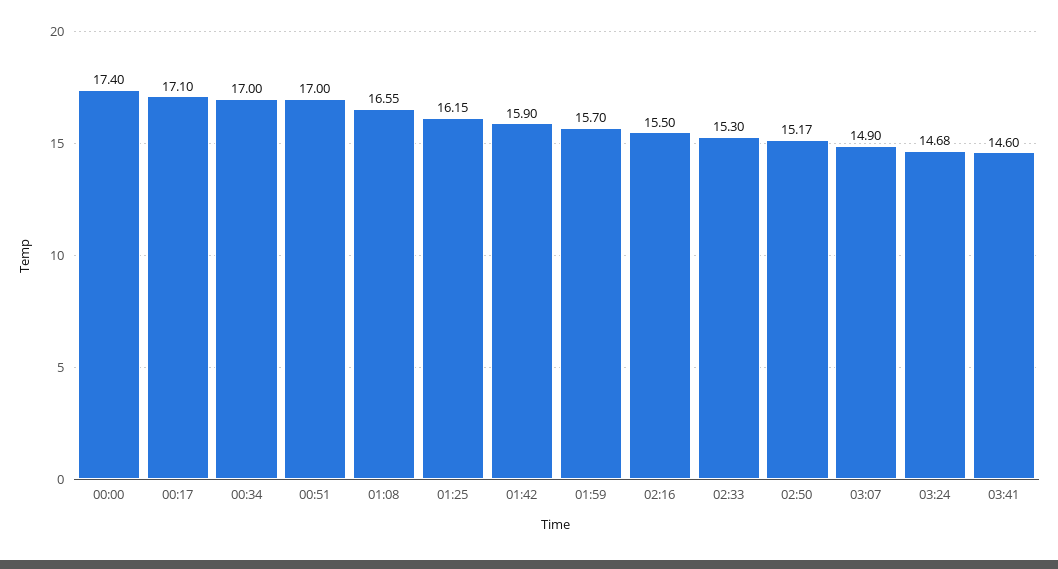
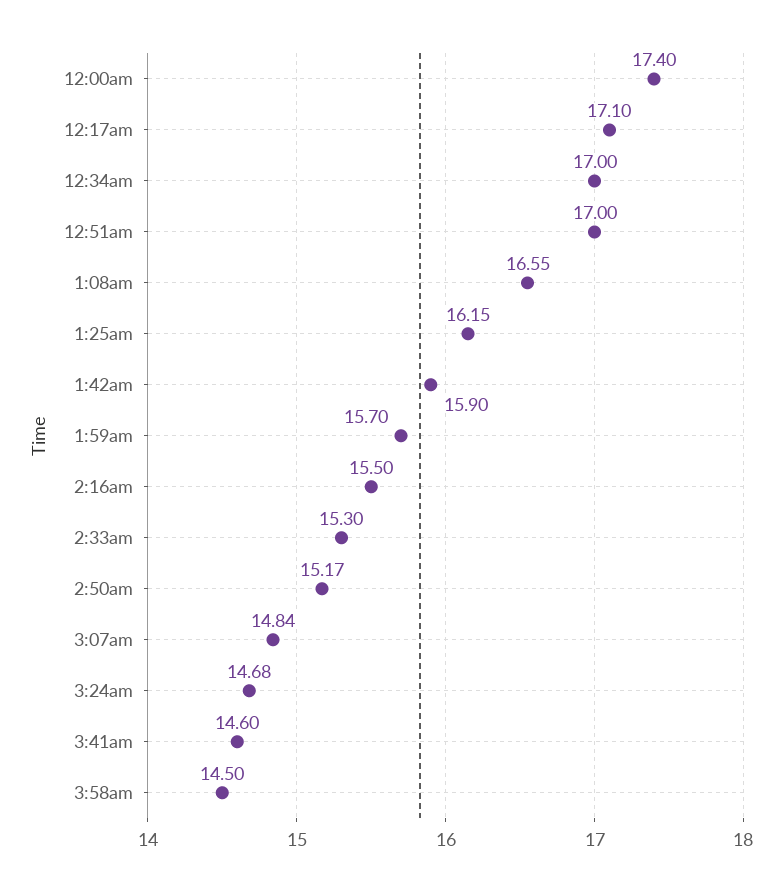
03:07: 14.9 -> 14.84
3:58am: none -> 14.5

